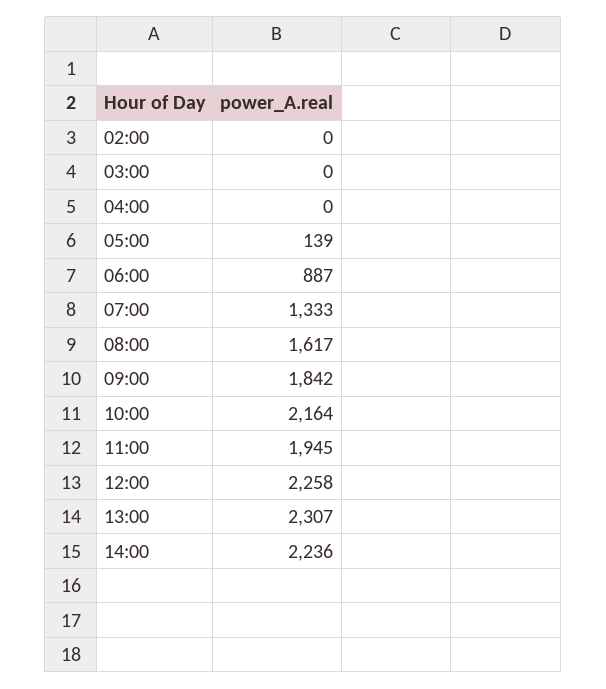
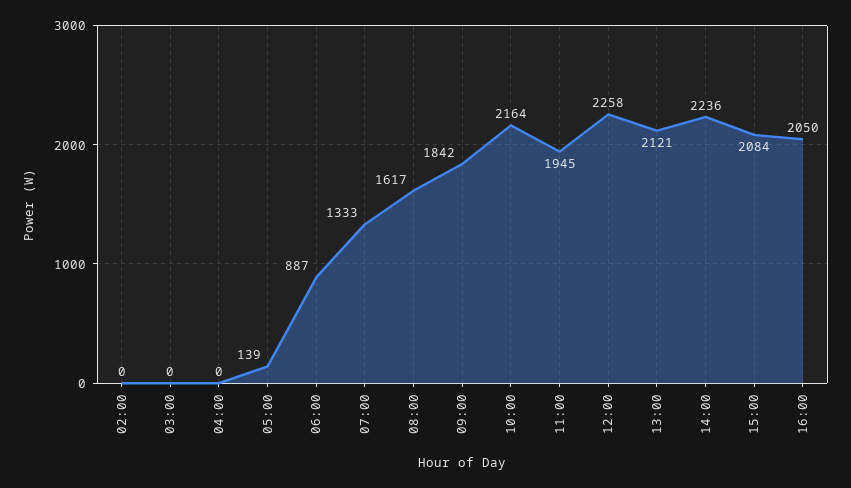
13:00: 2307 -> 2121
15:00: none -> 2084
16:00: none -> 2050

